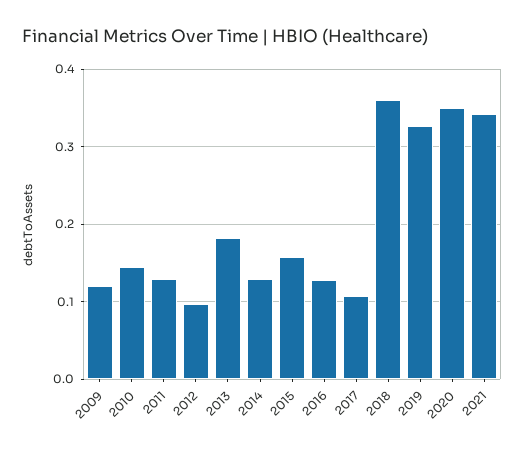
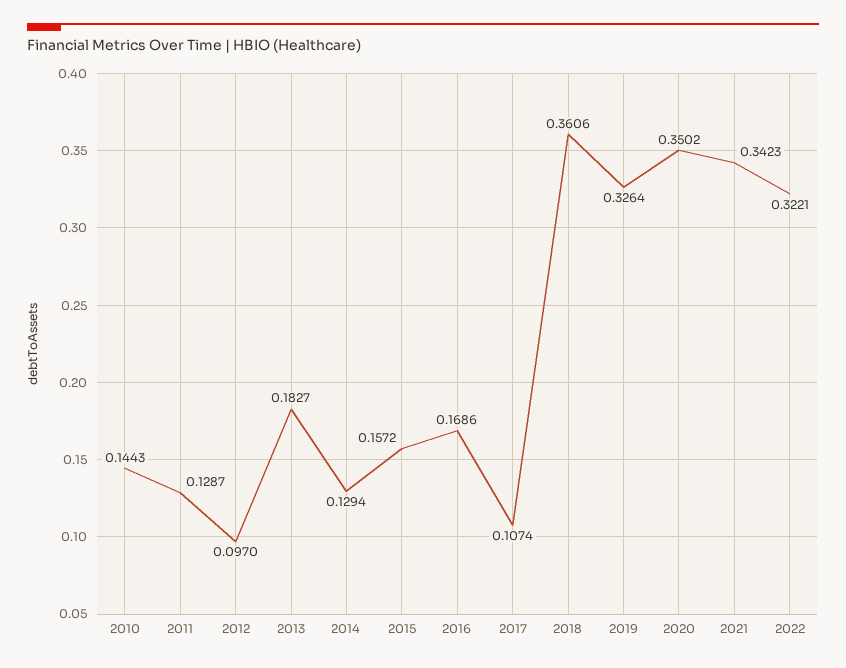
2009: 0.12 -> none
2016: 0.13 -> 0.1686
2022: none -> 0.3221

